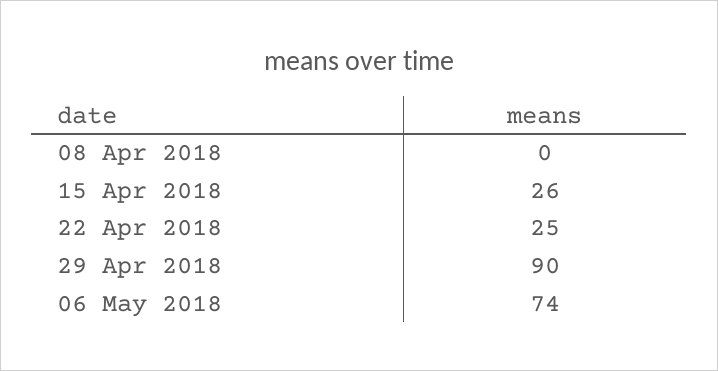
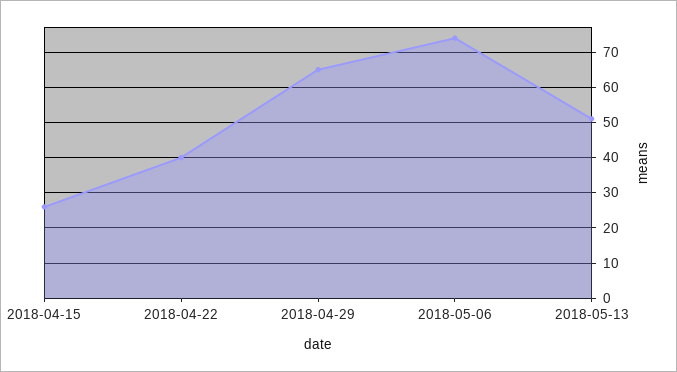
08 Apr 2018: 0 -> none
22 Apr 2018: 25 -> 40
29 Apr 2018: 90 -> 65
2018-05-13: none -> 50

